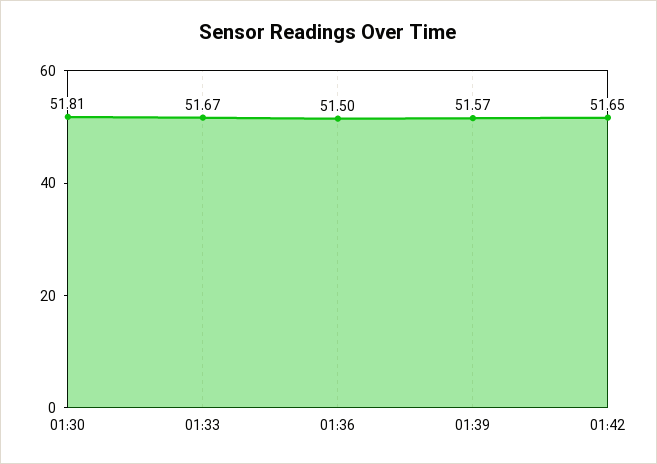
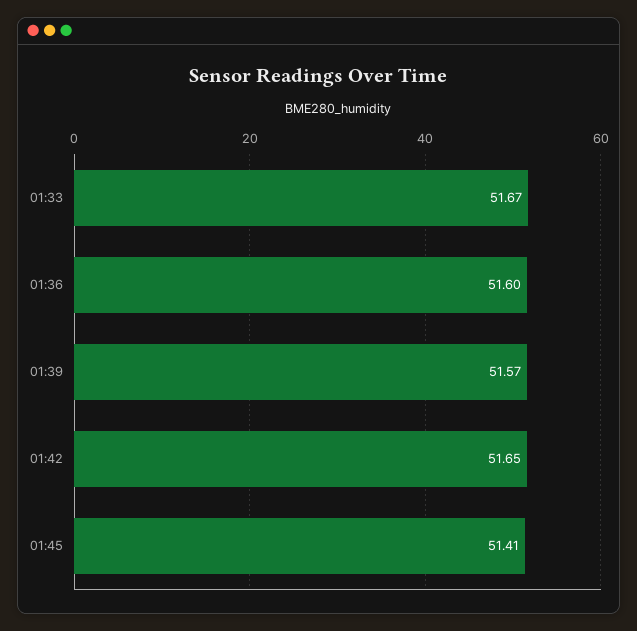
01:30: 51.81 -> none
01:36: 51.5 -> 51.6
01:45: none -> 51.41

